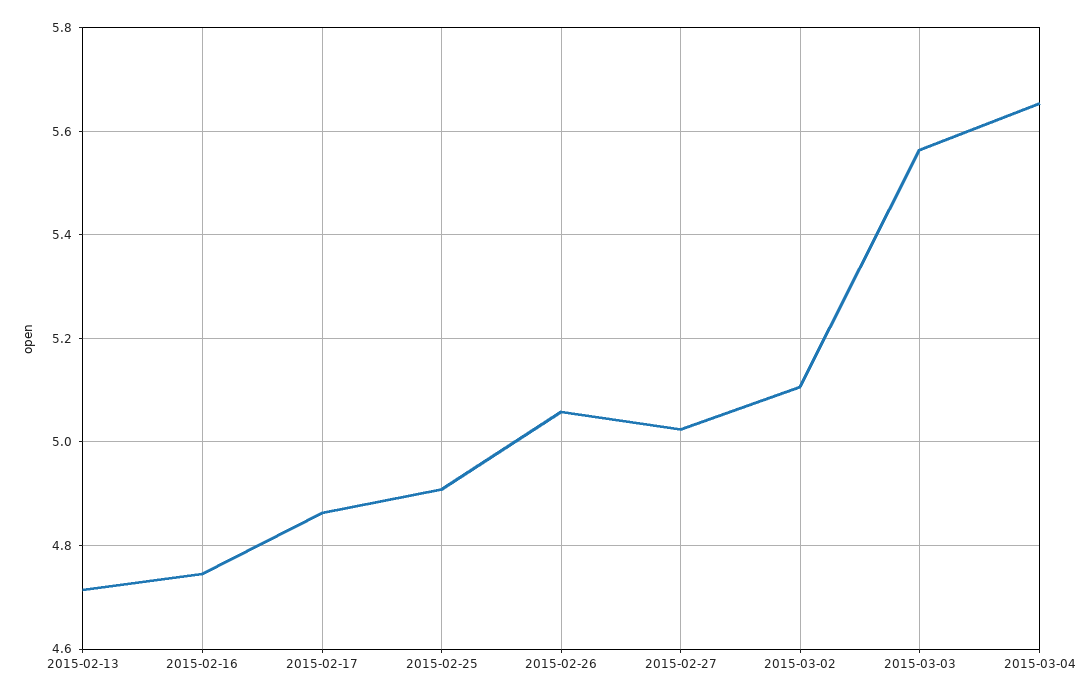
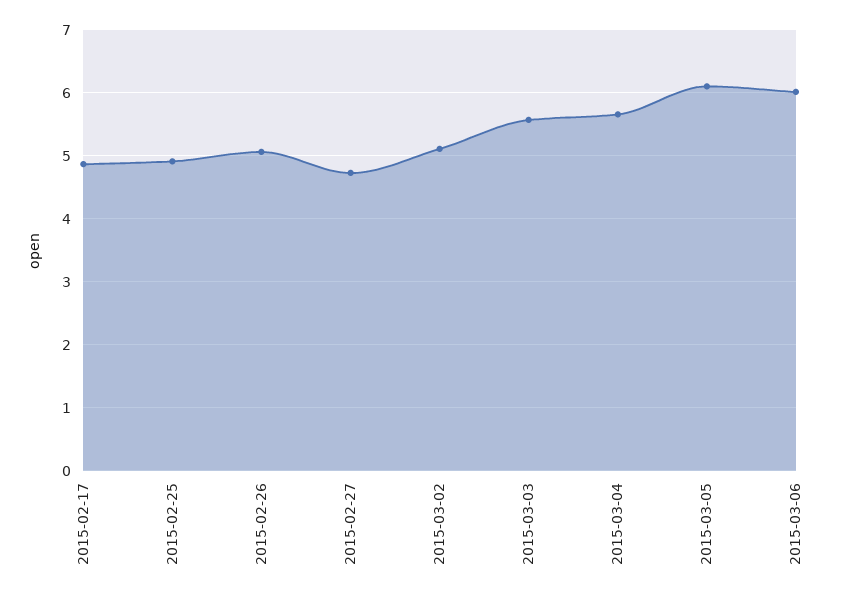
2015-02-13: 4.72 -> none
2015-02-16: 4.74 -> none
2015-02-27: 5.02 -> 4.7
2015-03-05: none -> 6.1
2015-03-06: none -> 6

